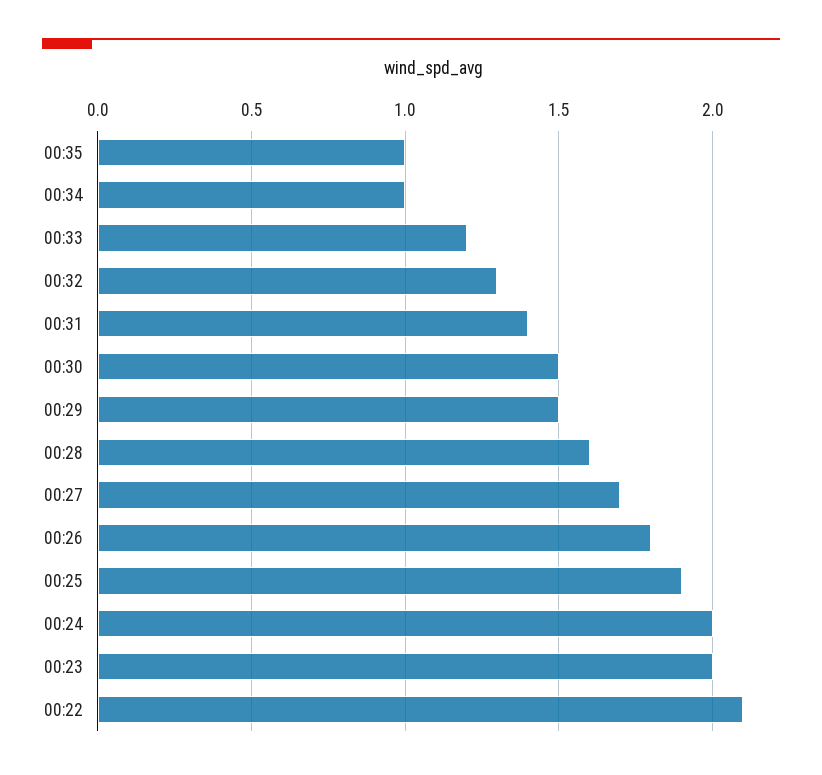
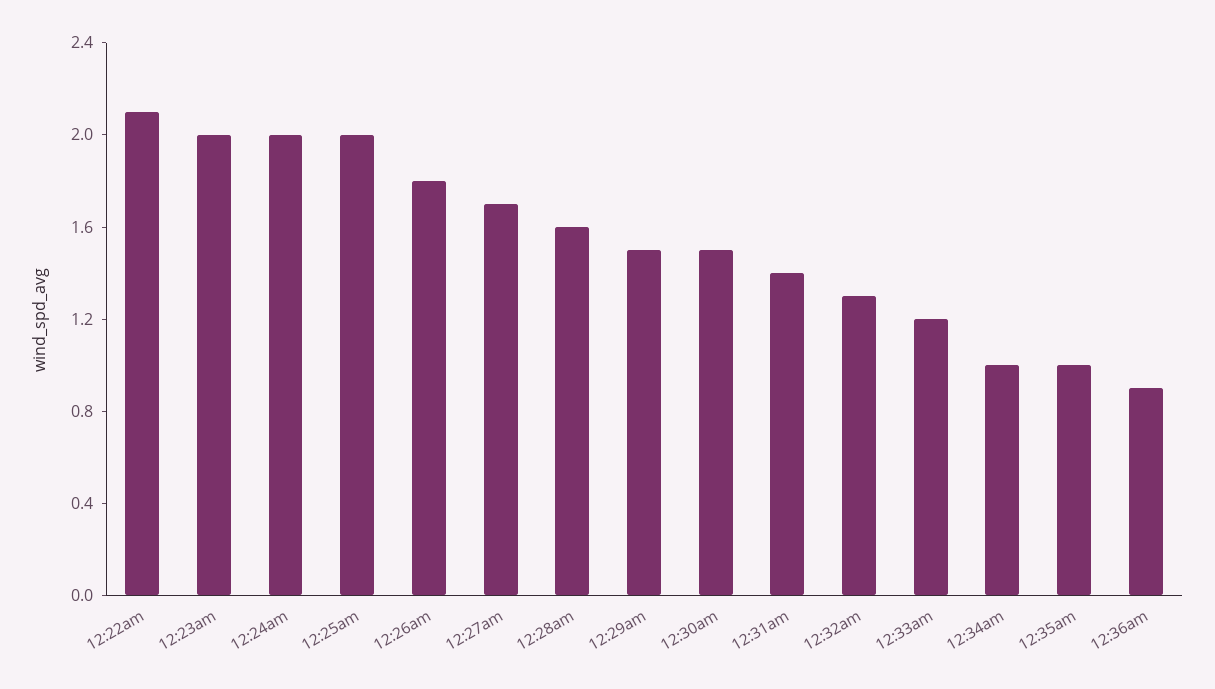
00:25: 1.9 -> 2
12:36am: none -> 0.9

